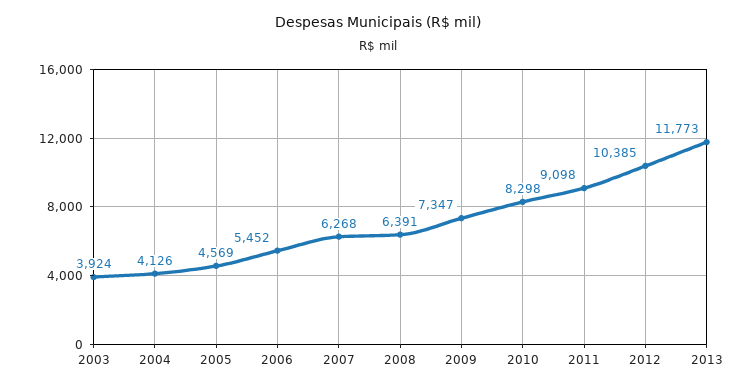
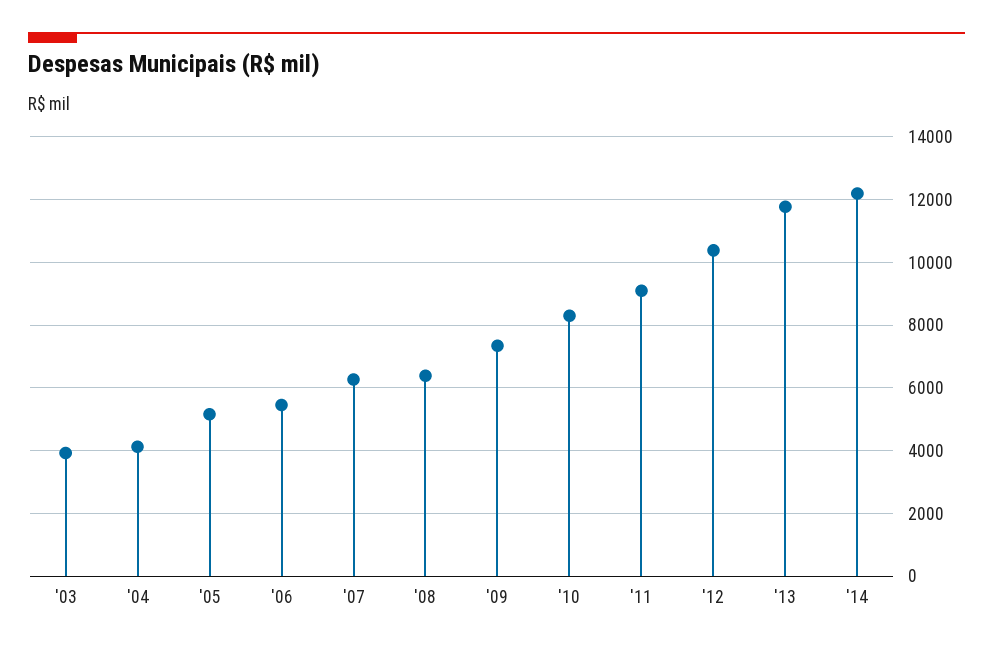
2005: 4569 -> 5200
'14: none -> 12200

